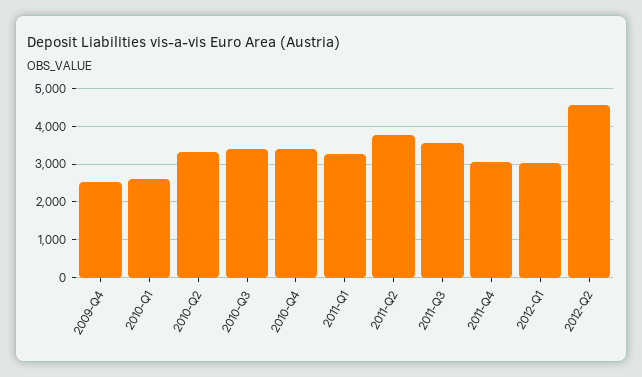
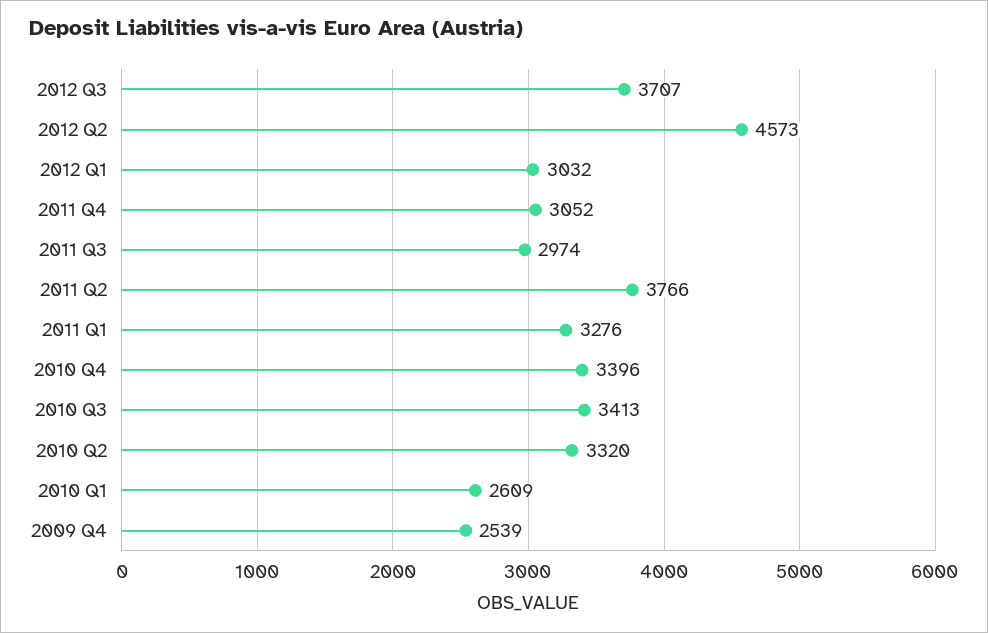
2011-Q3: 3600 -> 2974
2012 Q3: none -> 3707

